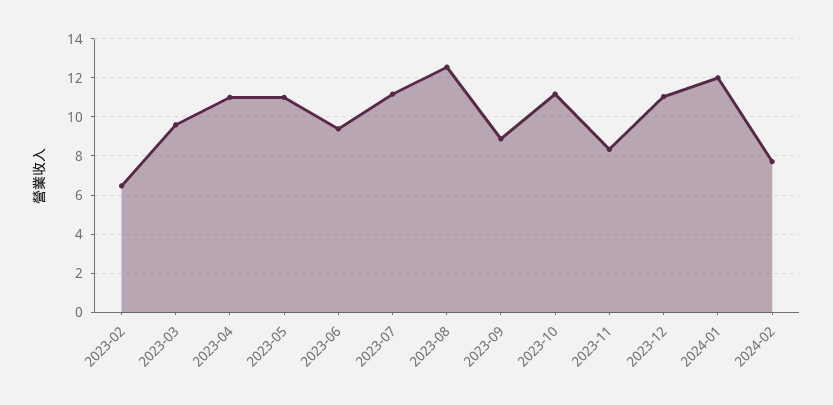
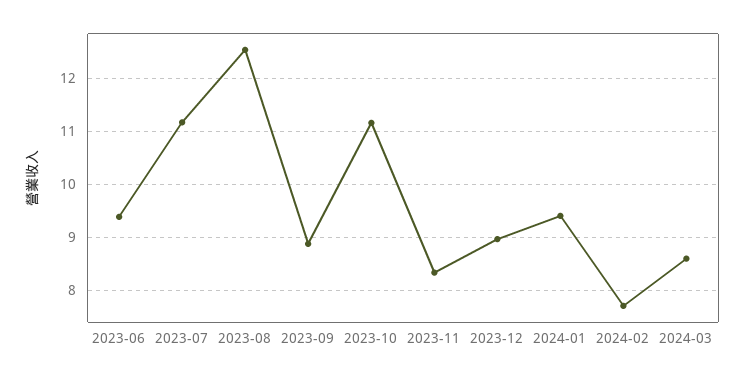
2023-02: 6.5 -> none
2023-03: 9.5 -> none
2023-04: 11 -> none
2023-05: 11 -> none
2023-12: 11 -> 9
2024-01: 12 -> 9.4
2024-03: none -> 8.6

